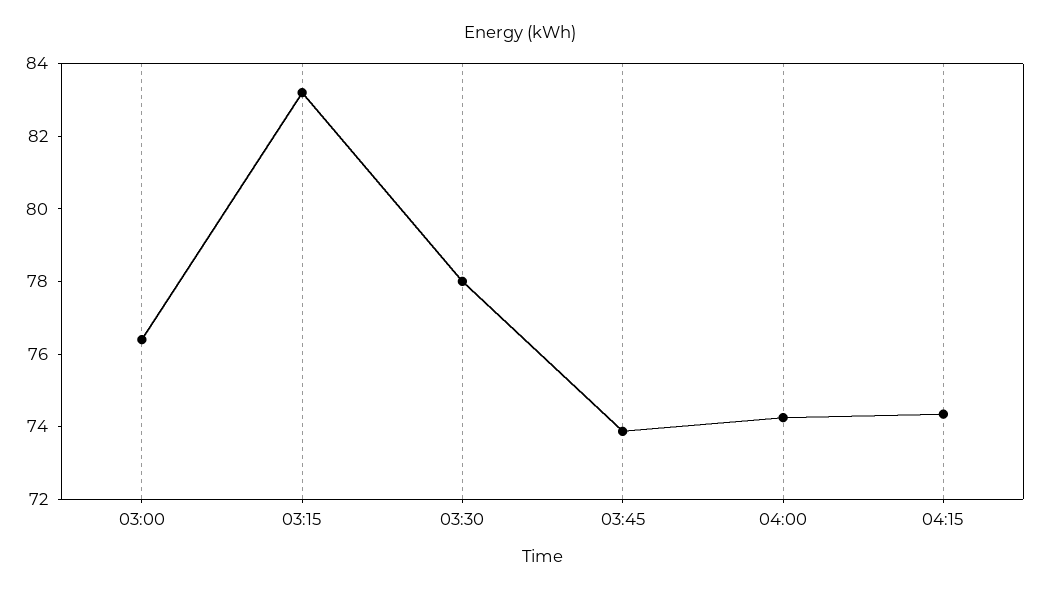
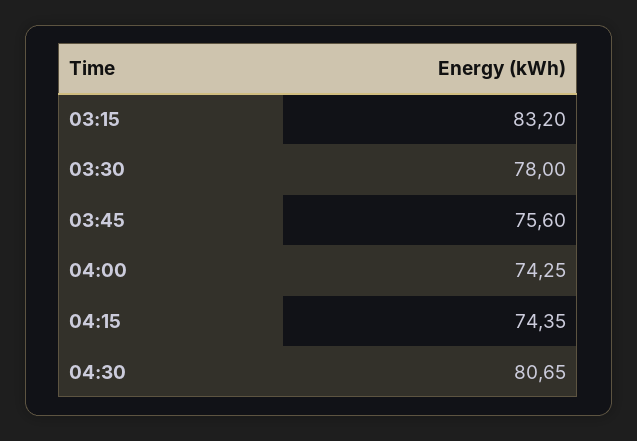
03:00: 76.5 -> none
03:45: 74 -> 75.6
04:30: none -> 80.65

